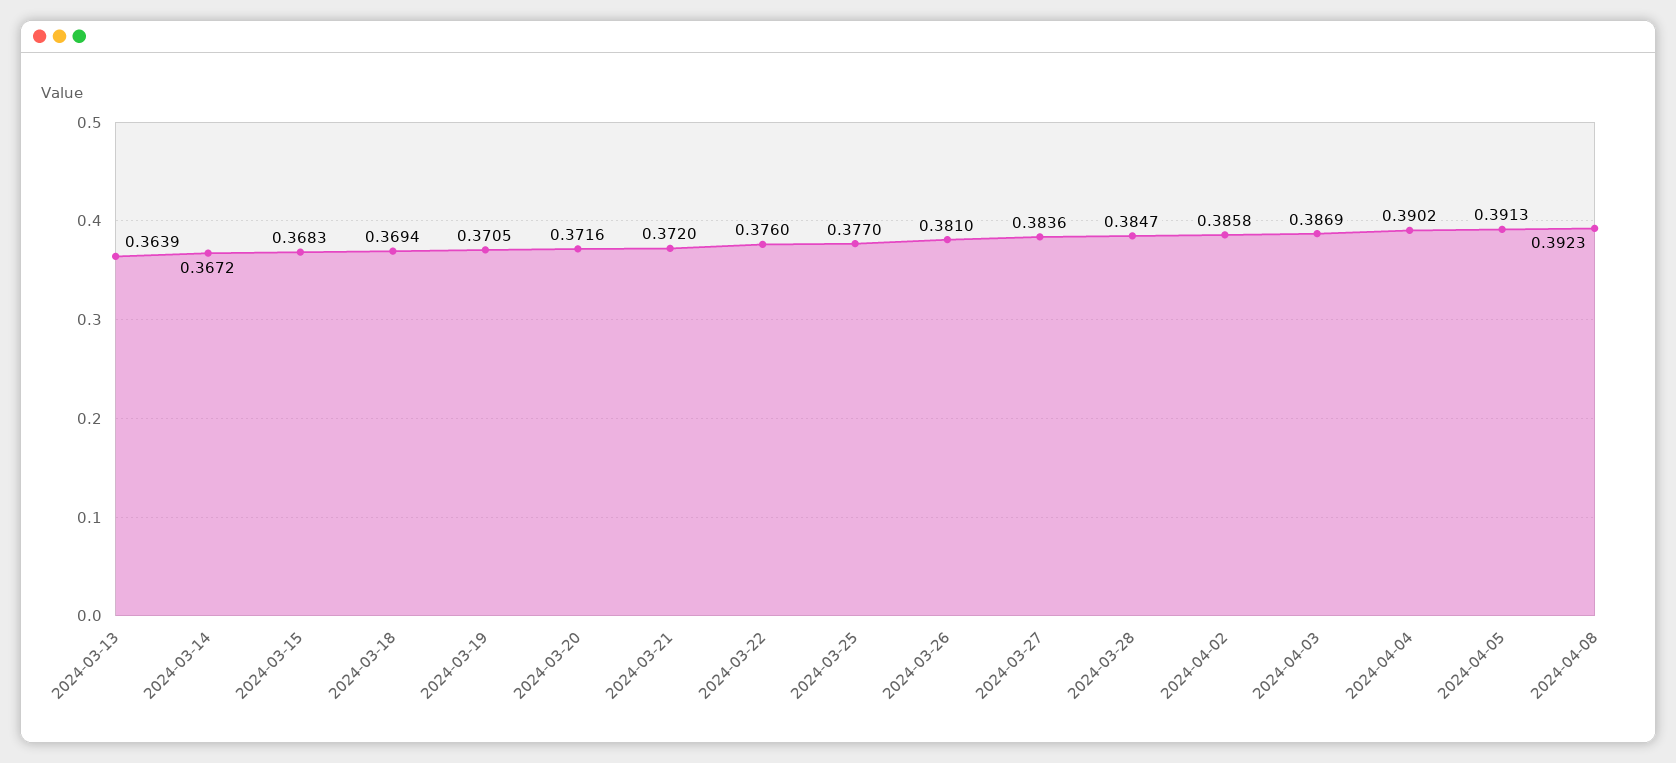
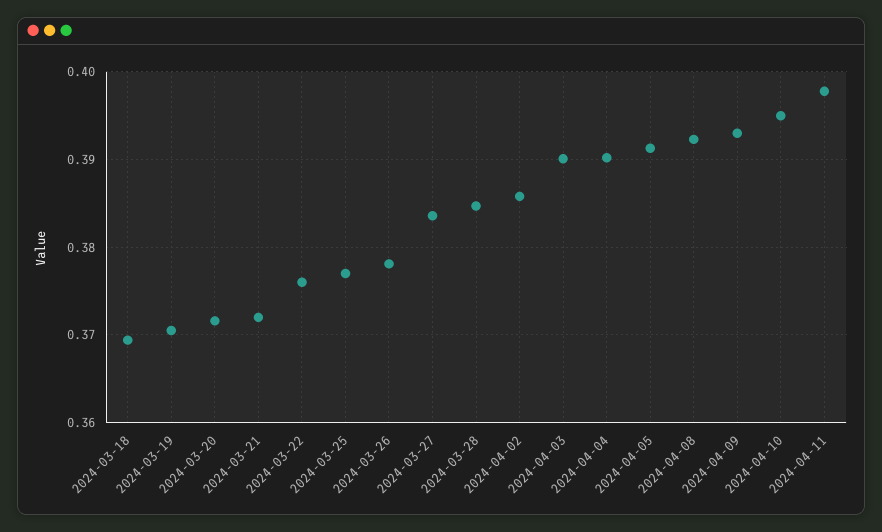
2024-03-13: 0.3639 -> none
2024-03-14: 0.3672 -> none
2024-03-15: 0.3683 -> none
2024-03-26: 0.381 -> 0.378
2024-04-03: 0.3869 -> 0.39
2024-04-09: none -> 0.393
2024-04-10: none -> 0.395
2024-04-11: none -> 0.398

